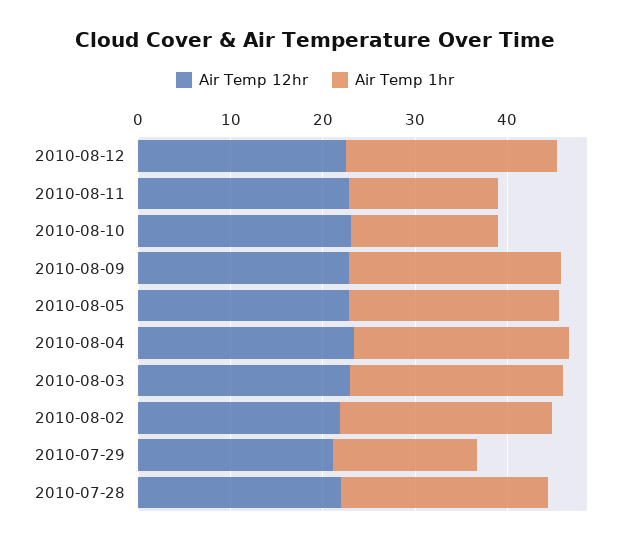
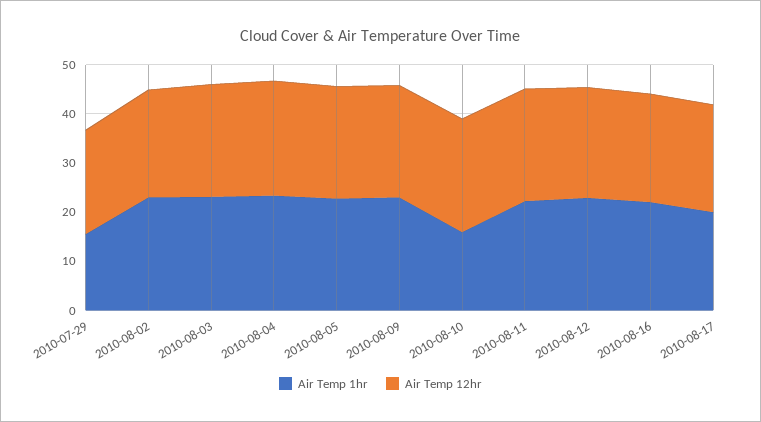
Air Temp 1hr, 2010-08-11: 16 -> 22
Air Temp 12hr, 2010-07-28: 22 -> none
Air Temp 1hr, 2010-07-28: 22 -> none
Air Temp 1hr, 2010-08-16: none -> 22
Air Temp 12hr, 2010-08-16: none -> 22
Air Temp 1hr, 2010-08-17: none -> 20
Air Temp 12hr, 2010-08-17: none -> 22

